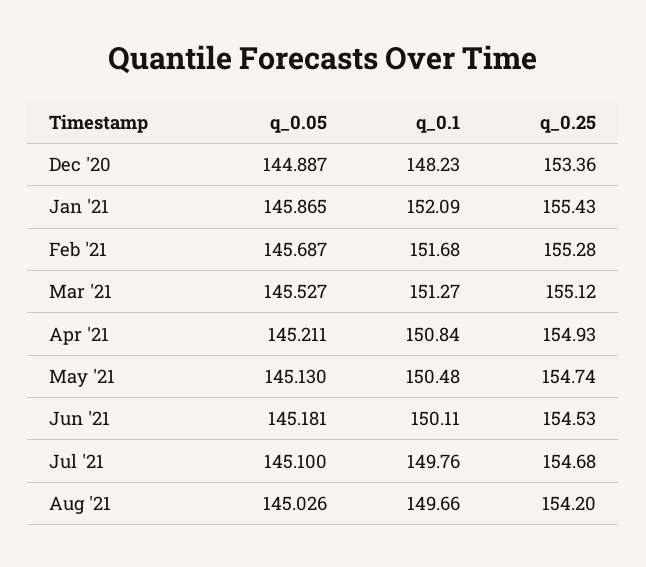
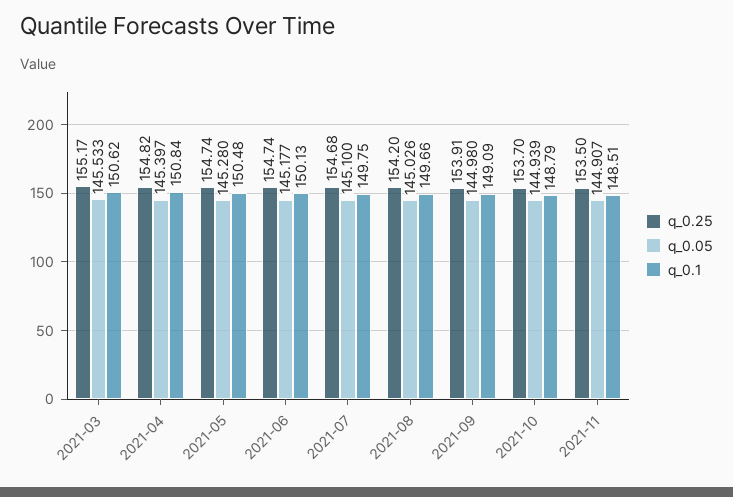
q_0.05, Dec '20: 144.887 -> none
q_0.1, Dec '20: 148.23 -> none
q_0.25, Dec '20: 153.36 -> none
q_0.05, Jan '21: 145.865 -> none
q_0.1, Jan '21: 152.09 -> none
q_0.25, Jan '21: 155.43 -> none
q_0.05, Feb '21: 145.687 -> none
q_0.1, Feb '21: 151.68 -> none
q_0.25, Feb '21: 155.28 -> none
q_0.05, Mar '21: 145.527 -> 145.533
q_0.1, Mar '21: 151.27 -> 150.62
q_0.25, Mar '21: 155.12 -> 155.17
q_0.05, Apr '21: 145.211 -> 145.397
q_0.25, Apr '21: 154.93 -> 154.82
q_0.05, May '21: 145.13 -> 145.28
q_0.05, Jun '21: 145.181 -> 145.177
q_0.1, Jun '21: 150.11 -> 150.13
q_0.25, Jun '21: 154.53 -> 154.74
q_0.1, Jul '21: 149.76 -> 149.75
q_0.25, 2021-09: none -> 153.91
q_0.05, 2021-09: none -> 144.98
q_0.1, 2021-09: none -> 149.09
q_0.25, 2021-10: none -> 153.7
q_0.05, 2021-10: none -> 144.939
q_0.1, 2021-10: none -> 148.79
q_0.25, 2021-11: none -> 153.5
q_0.05, 2021-11: none -> 144.907
q_0.1, 2021-11: none -> 148.51

